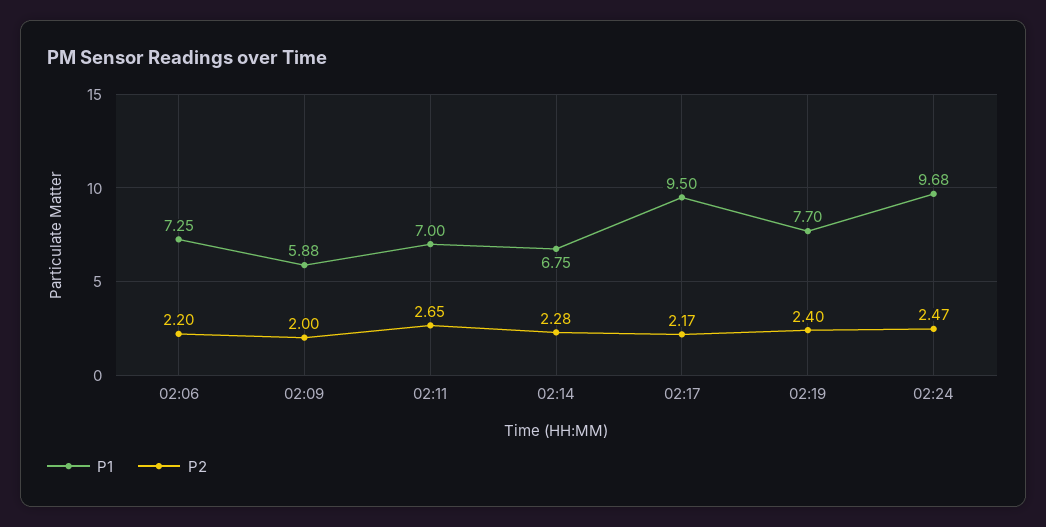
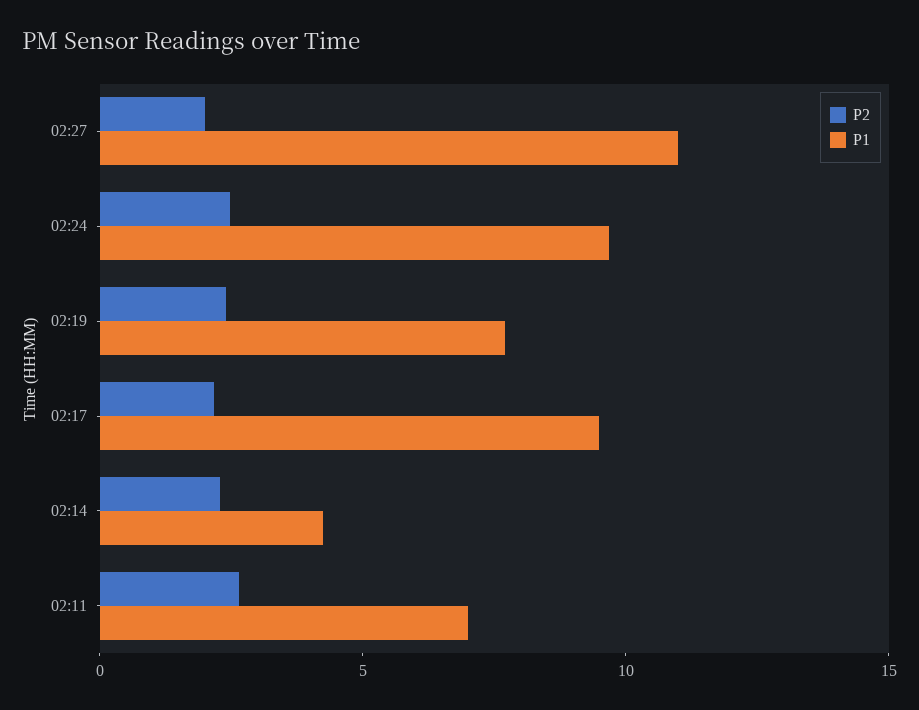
P1, 02:06: 7.25 -> none
P2, 02:06: 2.2 -> none
P1, 02:09: 5.88 -> none
P2, 02:09: 2 -> none
P1, 02:14: 6.75 -> 4
P2, 02:27: none -> 2
P1, 02:27: none -> 11

